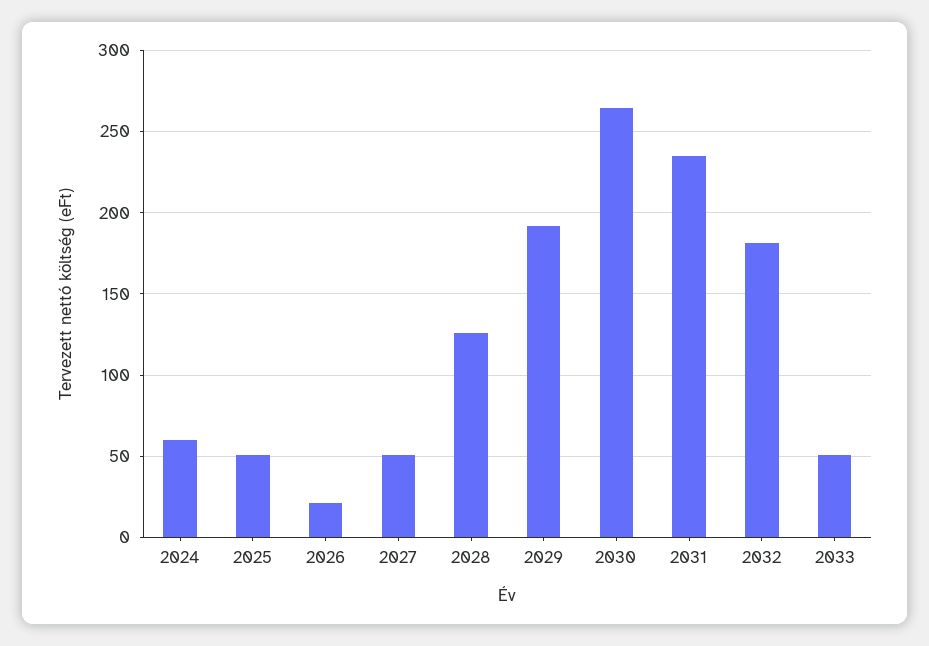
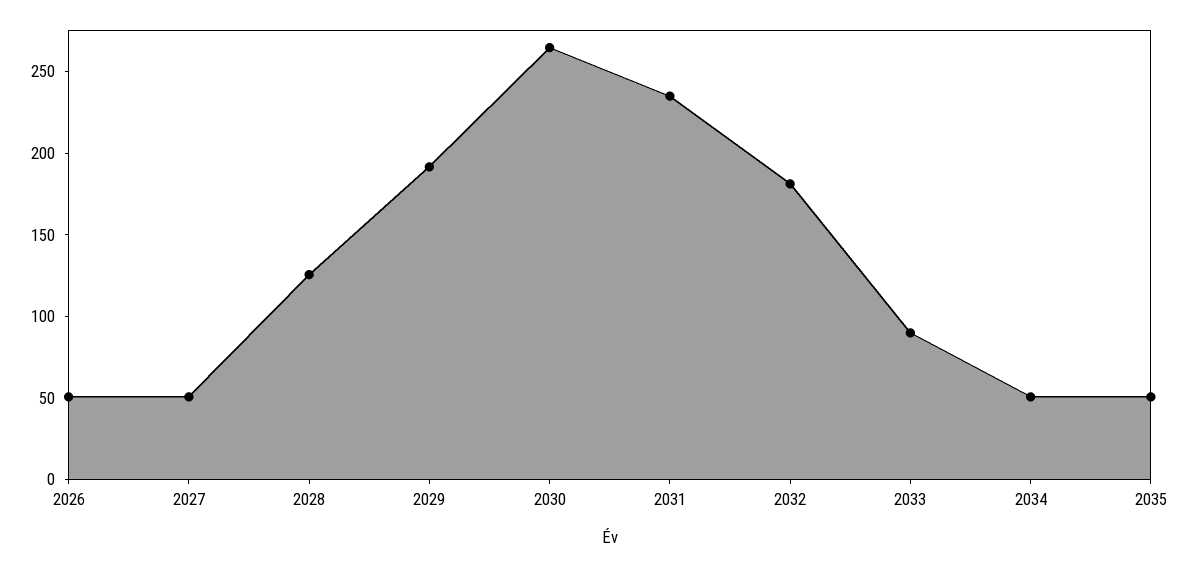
2024: 60 -> none
2025: 50 -> none
2026: 20 -> 50
2033: 50 -> 90
2034: none -> 50
2035: none -> 50

